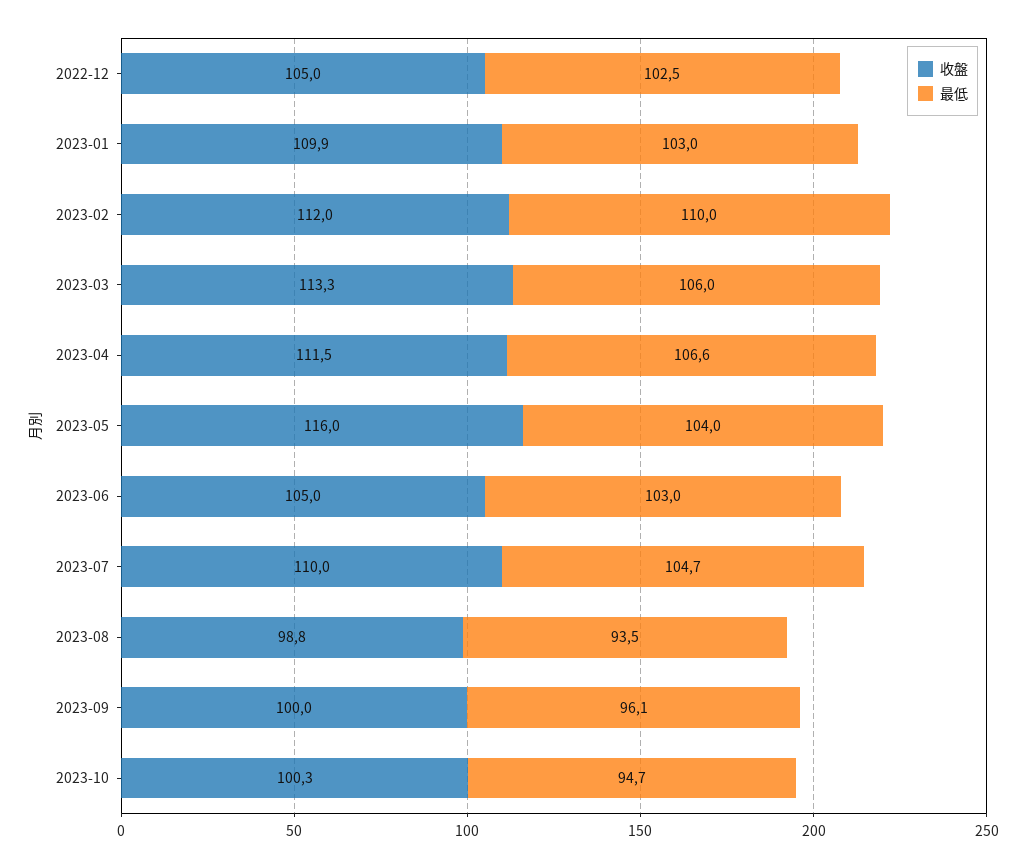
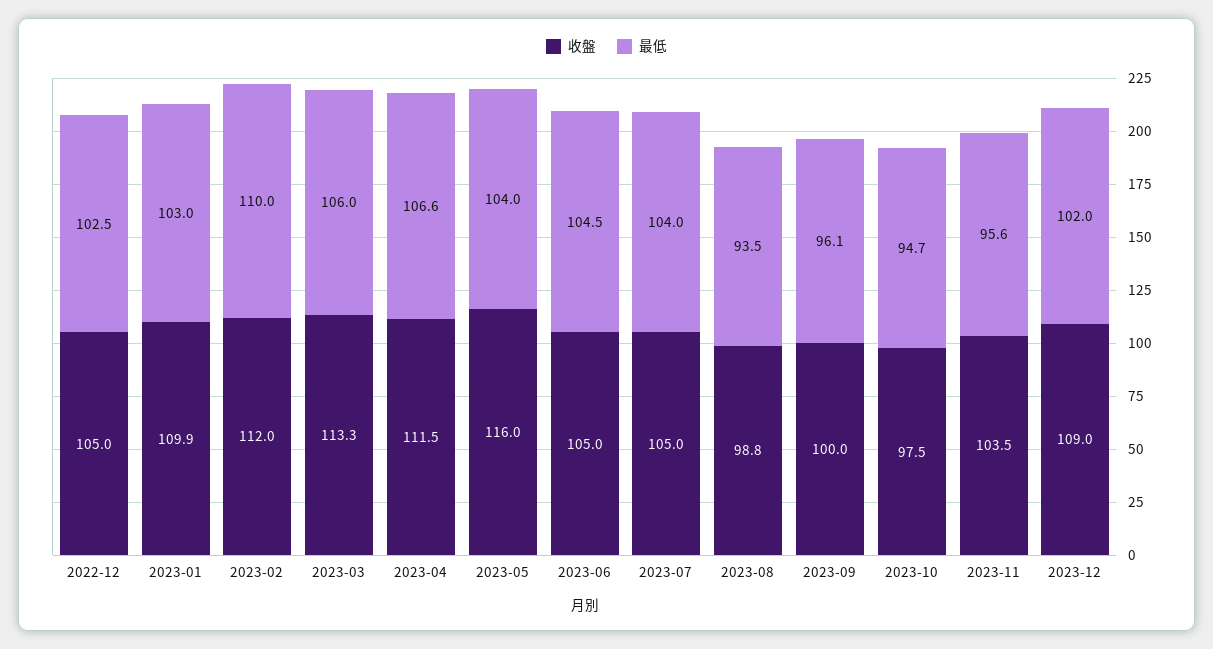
最低, 2023-06: 103 -> 104.5
收盤, 2023-07: 110 -> 105
最低, 2023-07: 104.7 -> 104
收盤, 2023-10: 100.3 -> 97.5
收盤, 2023-11: none -> 103.5
最低, 2023-11: none -> 95.6
收盤, 2023-12: none -> 109
最低, 2023-12: none -> 102

